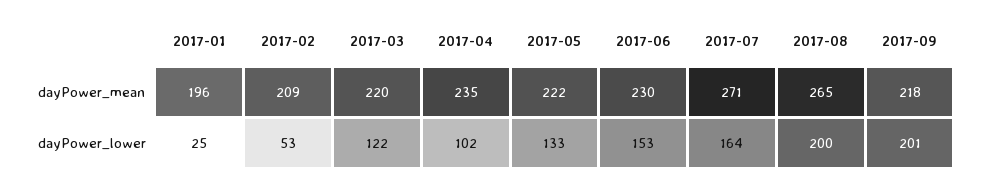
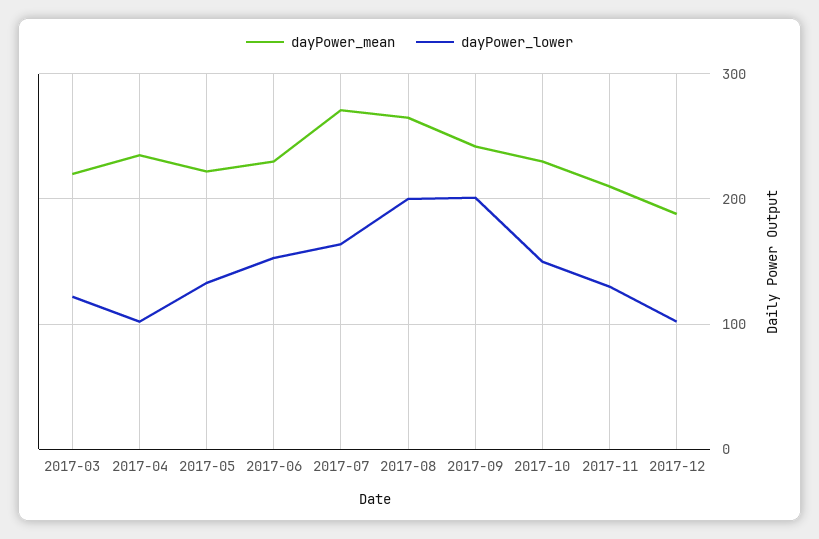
dayPower_mean, 2017-01: 196 -> none
dayPower_mean, 2017-02: 209 -> none
dayPower_mean, 2017-09: 218 -> 240
dayPower_lower, 2017-01: 25 -> none
dayPower_lower, 2017-02: 53 -> none
dayPower_mean, 2017-10: none -> 230
dayPower_lower, 2017-10: none -> 150
dayPower_mean, 2017-11: none -> 210
dayPower_lower, 2017-11: none -> 130
dayPower_mean, 2017-12: none -> 190
dayPower_lower, 2017-12: none -> 100

